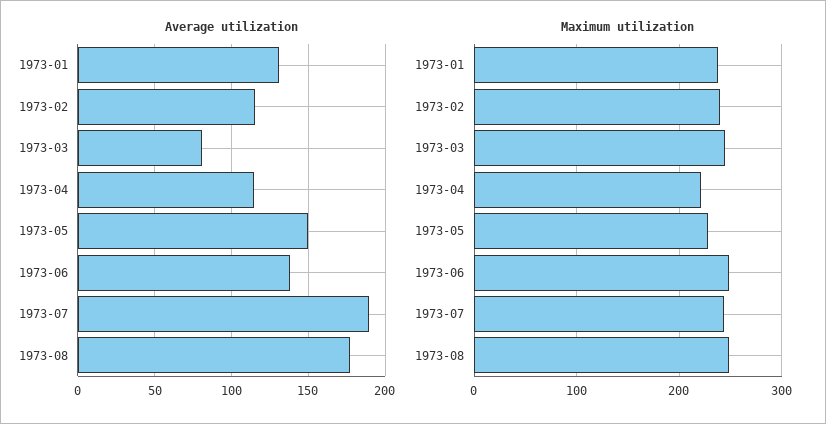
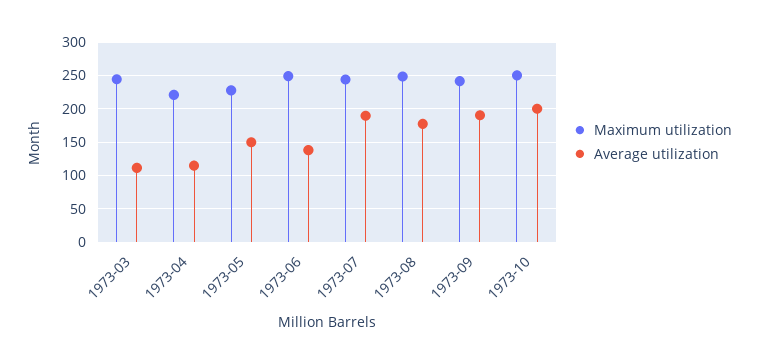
Average utilization, 1973-01: 130 -> none
Average utilization, 1973-02: 115 -> none
Average utilization, 1973-03: 80 -> 110
Maximum utilization, 1973-01: 240 -> none
Maximum utilization, 1973-02: 240 -> none
Maximum utilization, 1973-09: none -> 240
Average utilization, 1973-09: none -> 190
Maximum utilization, 1973-10: none -> 250
Average utilization, 1973-10: none -> 200

